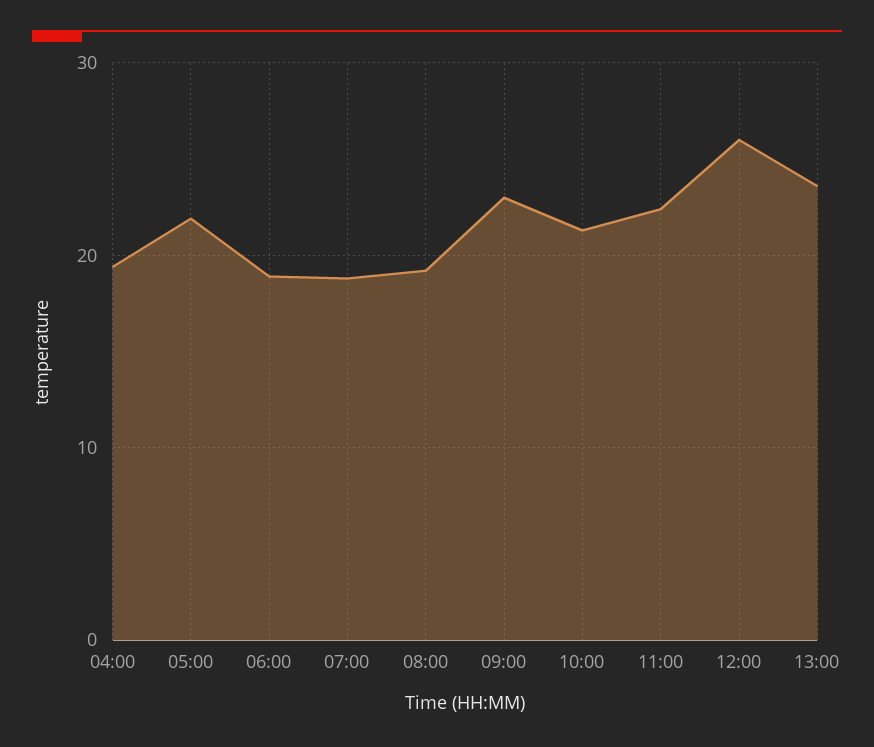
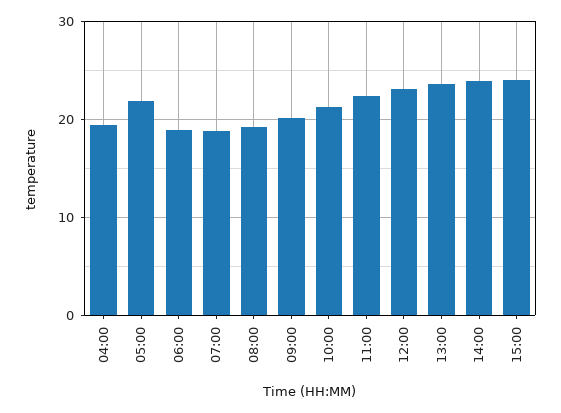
09:00: 23 -> 20
12:00: 26 -> 23
14:00: none -> 24
15:00: none -> 24

